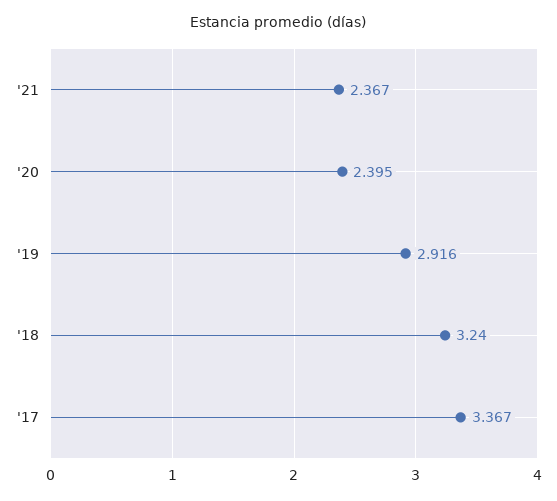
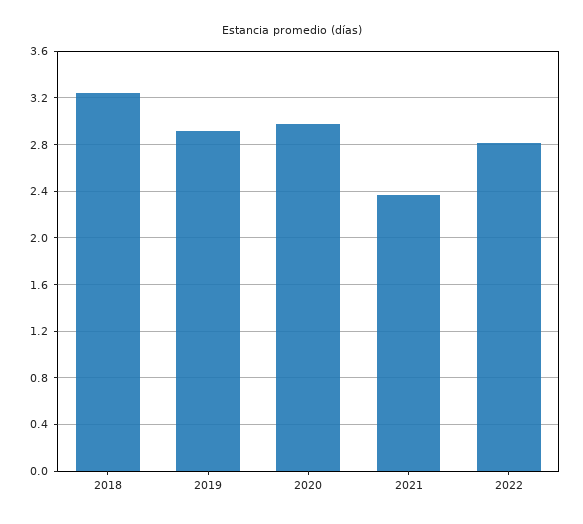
'20: 2.395 -> 3
'17: 3.367 -> none
2022: none -> 2.8

